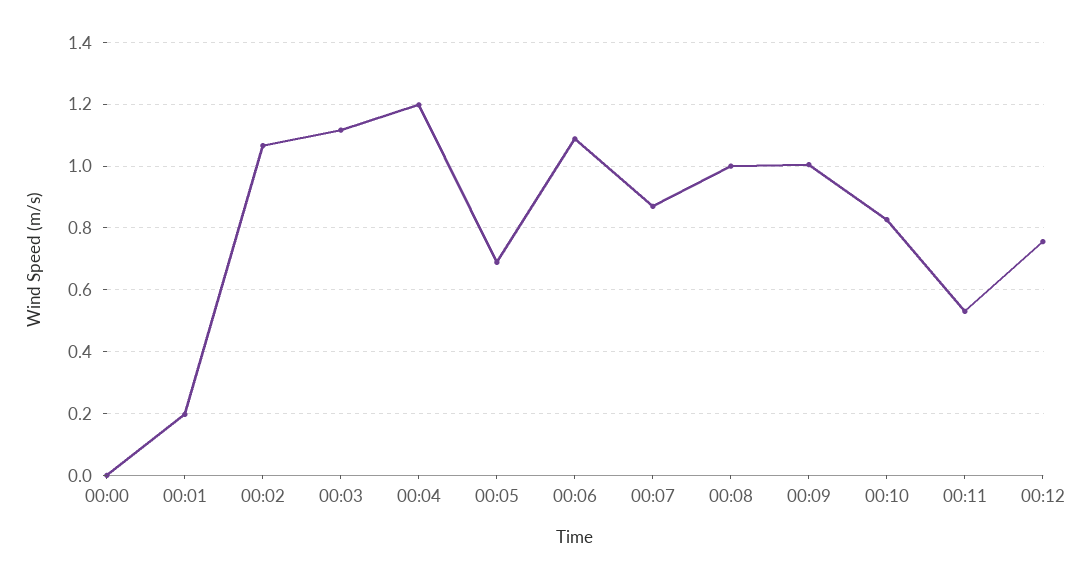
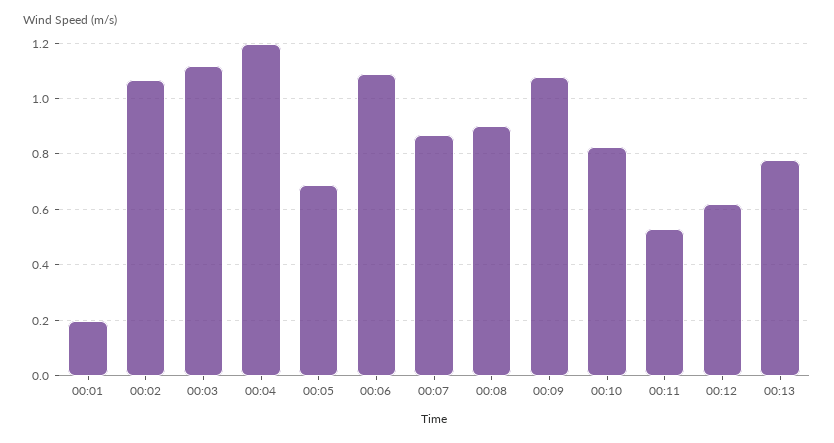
00:00: 0 -> none
00:08: 1 -> 0.9
00:09: 1 -> 1.075
00:12: 0.76 -> 0.625
00:13: none -> 0.775

